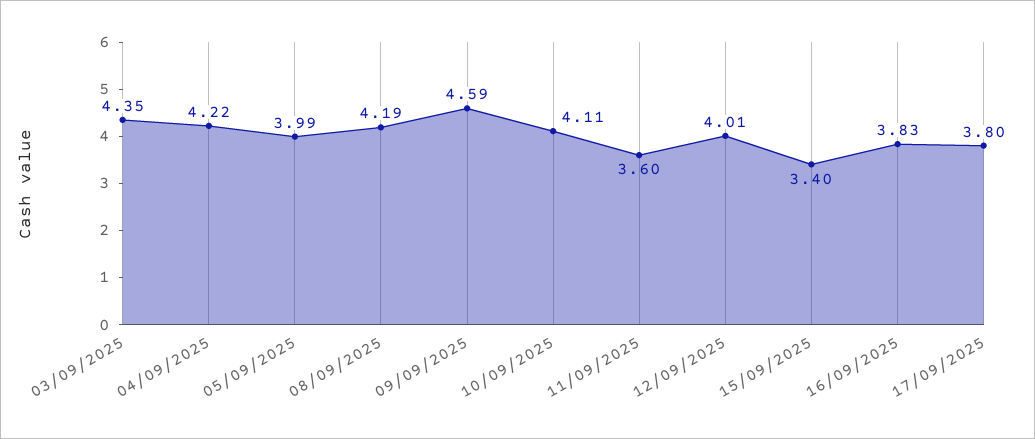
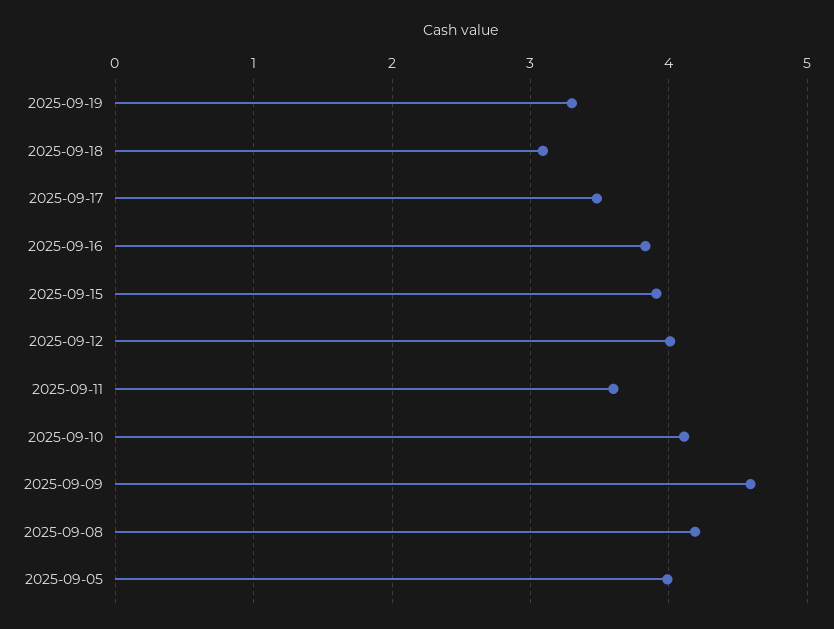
03/09/2025: 4.35 -> none
04/09/2025: 4.22 -> none
15/09/2025: 3.4 -> 3.9
17/09/2025: 3.8 -> 3.5
2025-09-19: none -> 3.3
2025-09-18: none -> 3.1

